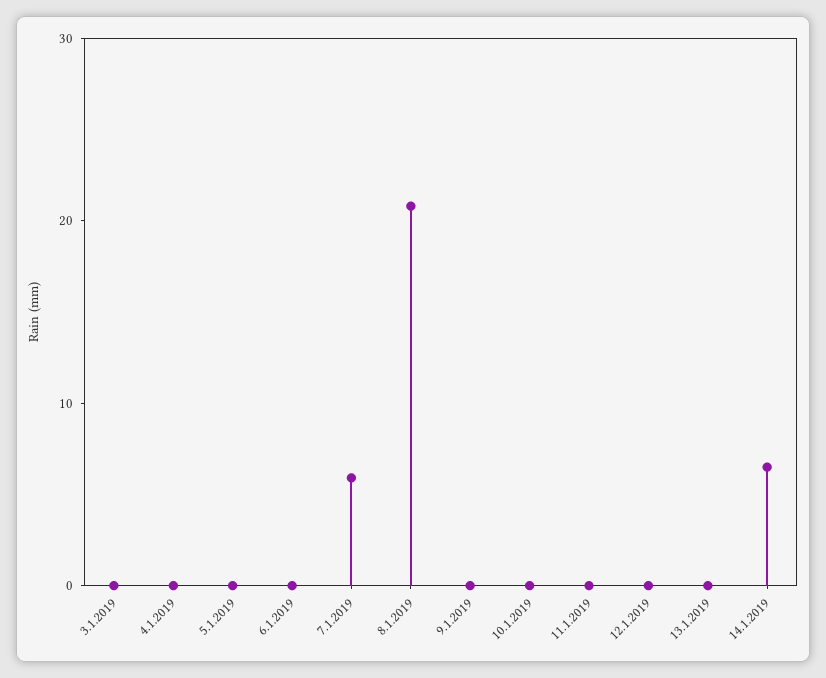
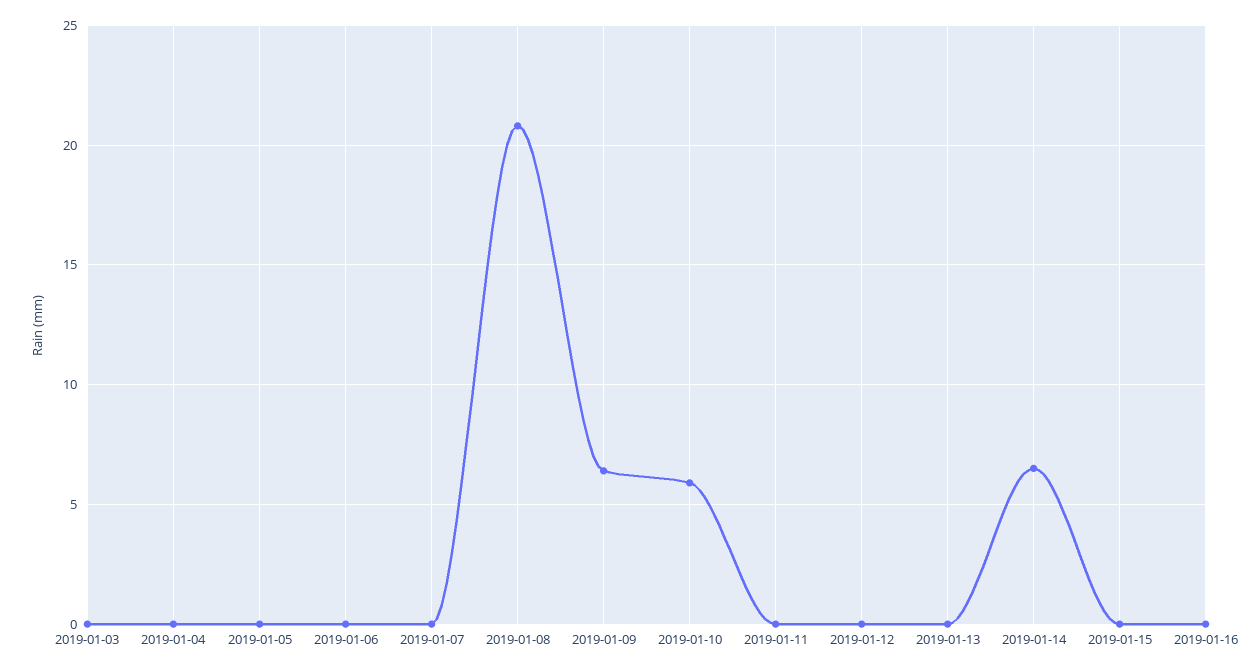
7.1.2019: 6 -> 0
9.1.2019: 0 -> 6.5
10.1.2019: 0 -> 6
2019-01-15: none -> 0
2019-01-16: none -> 0

